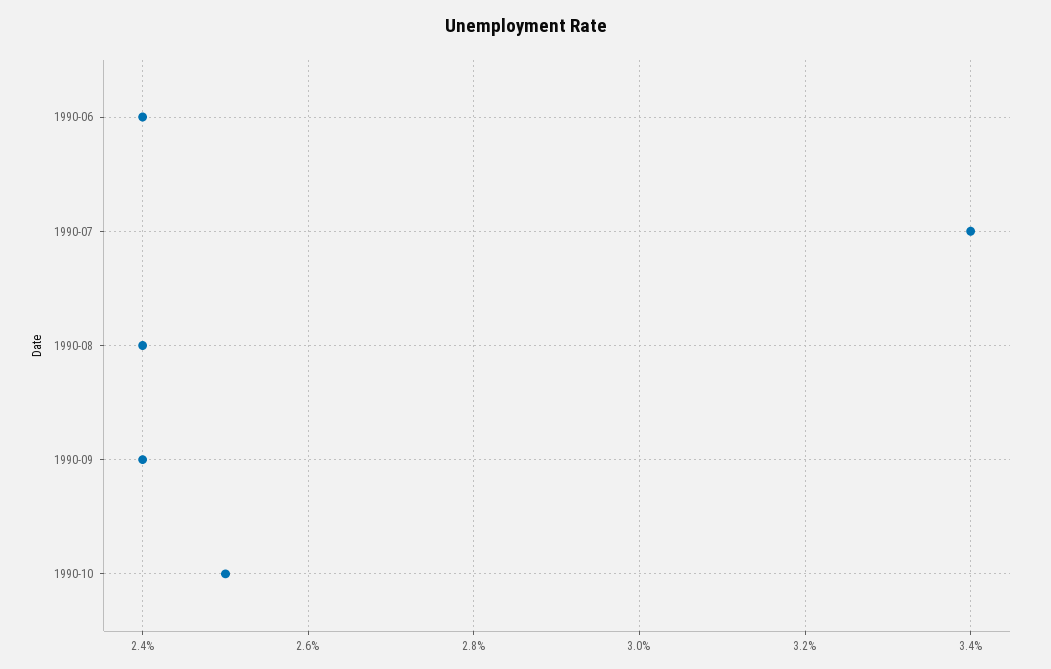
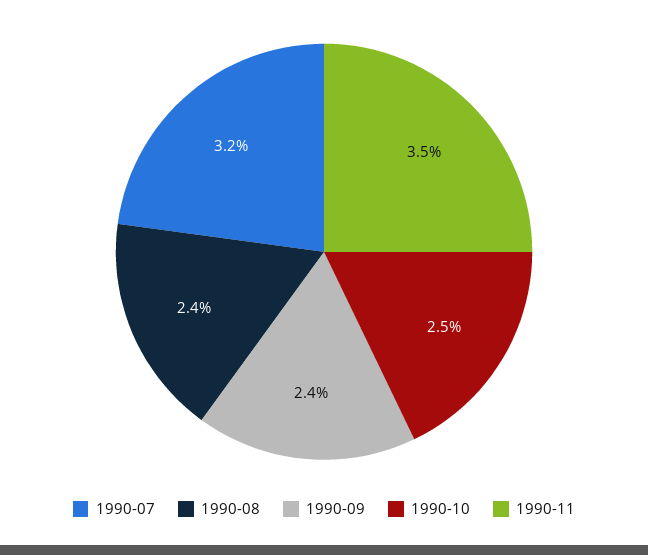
1990-06: 2.4 -> none
1990-07: 3.4 -> 3.2
1990-11: none -> 3.5

